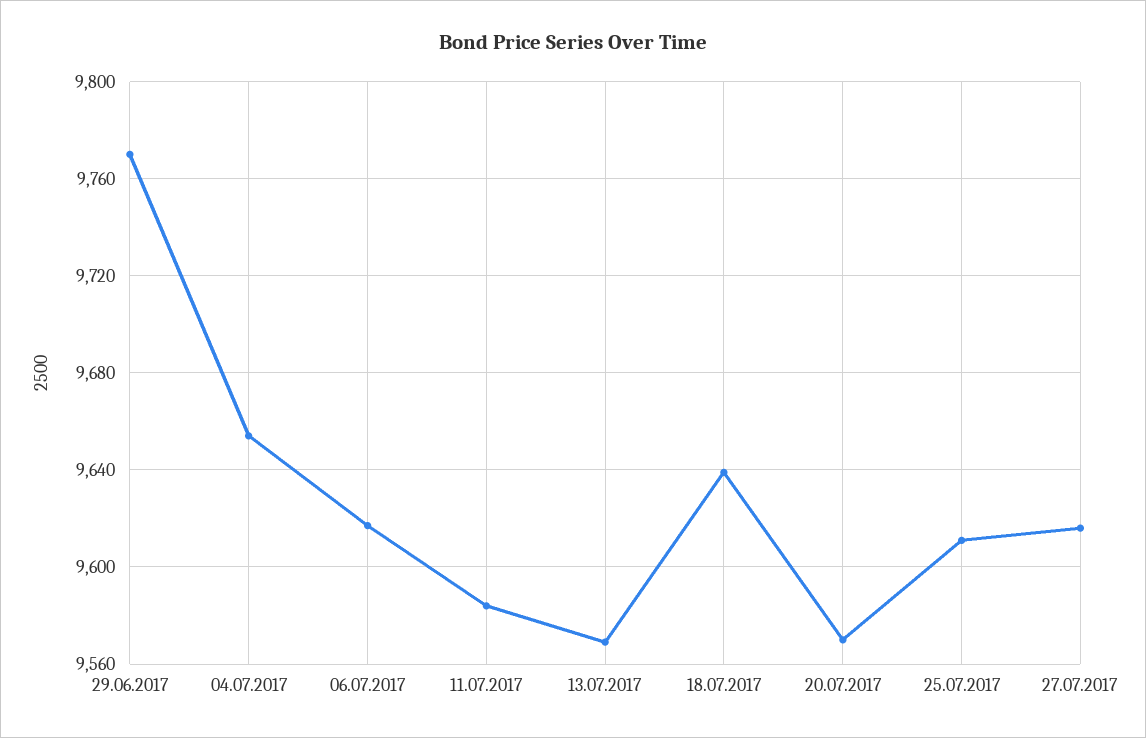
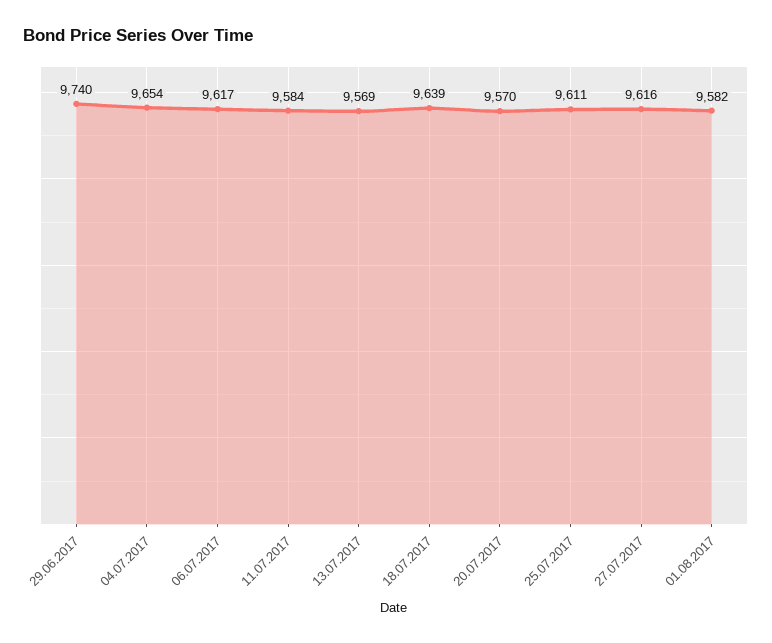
29.06.2017: 9770 -> 9740
01.08.2017: none -> 9582

